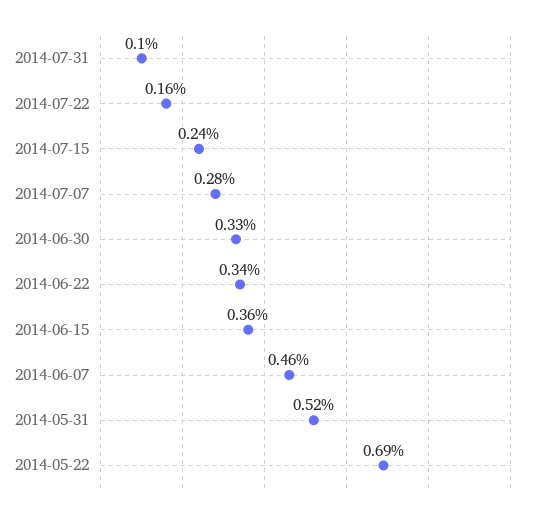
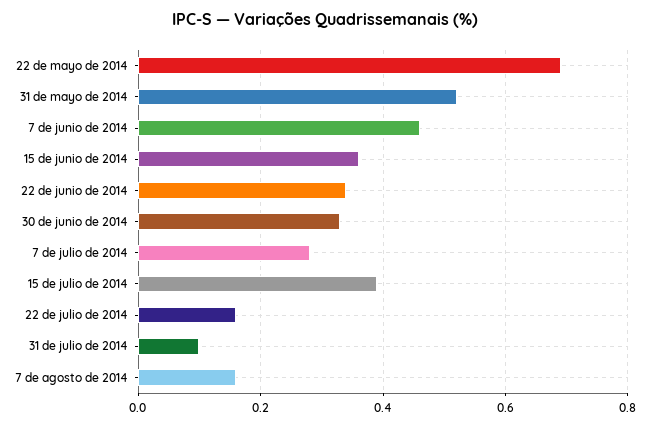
2014-07-15: 0.24 -> 0.4
7 de agosto de 2014: none -> 0.15

